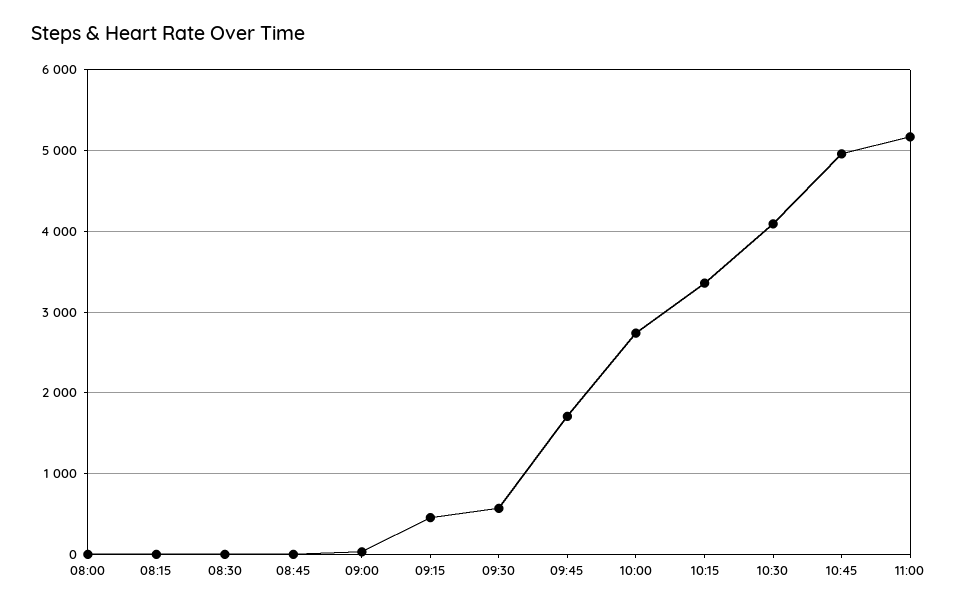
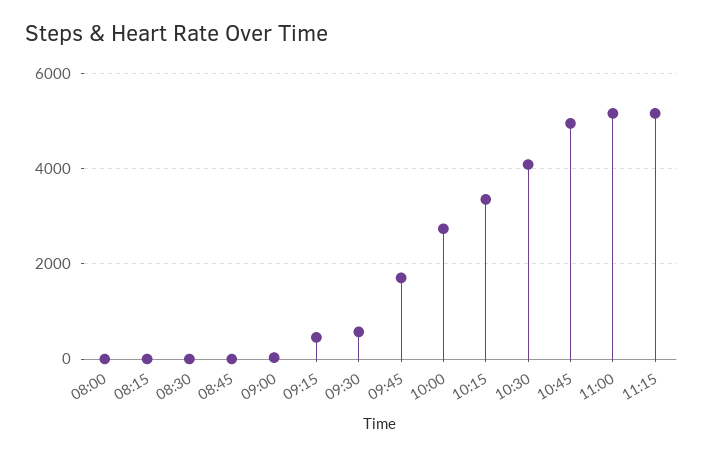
11:15: none -> 5200

